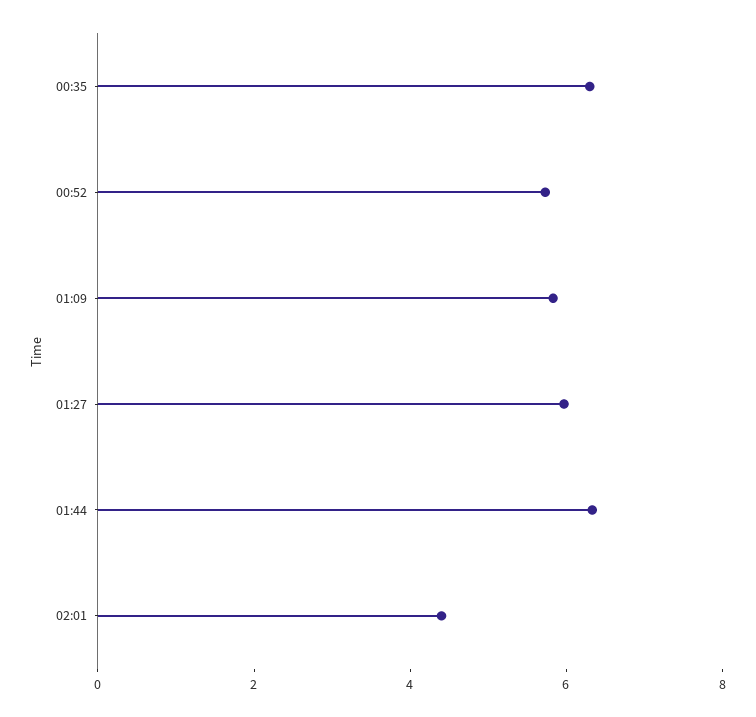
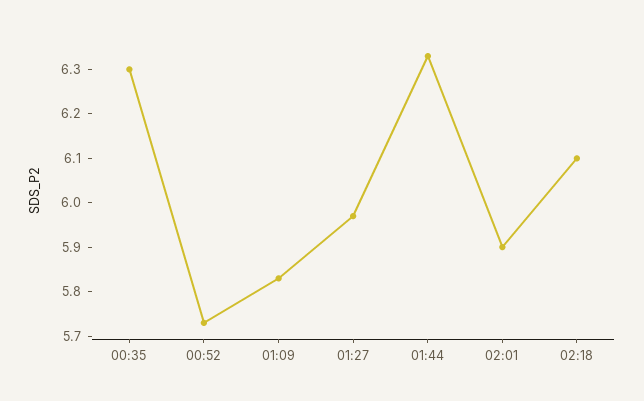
02:01: 4.5 -> 5.9
02:18: none -> 6.1

